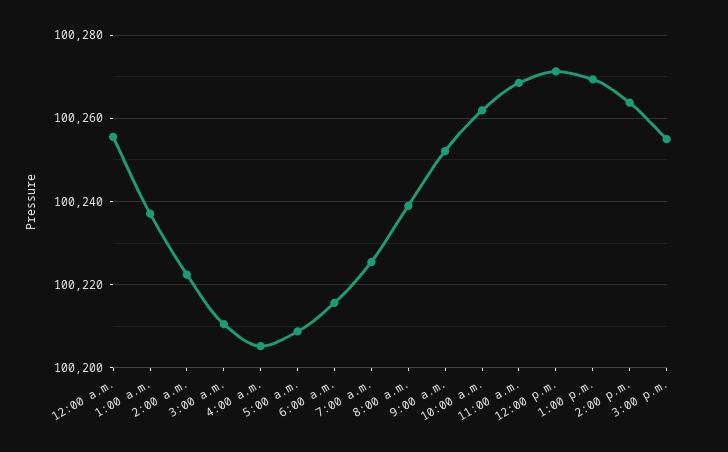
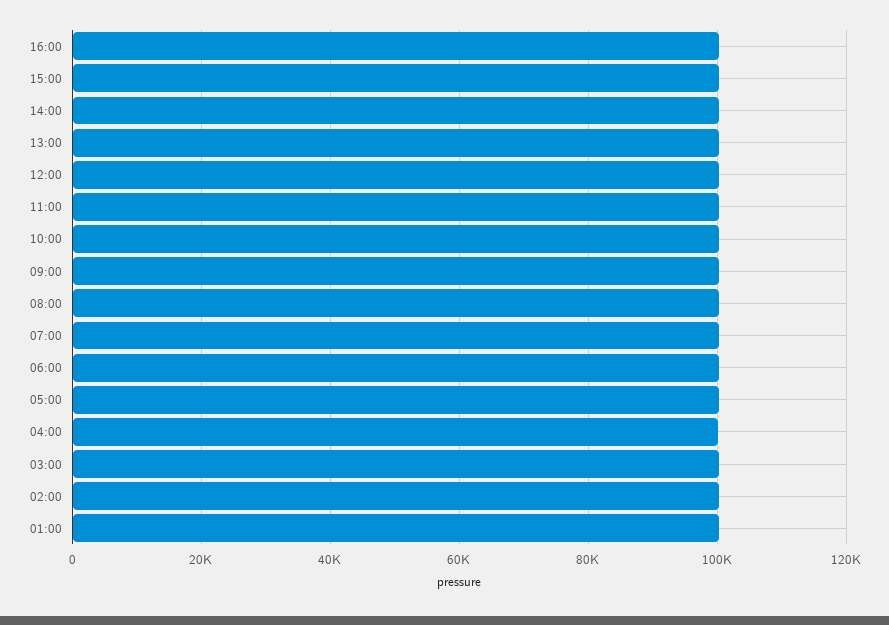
12:00 a.m.: 100256 -> none
16:00: none -> 100000

